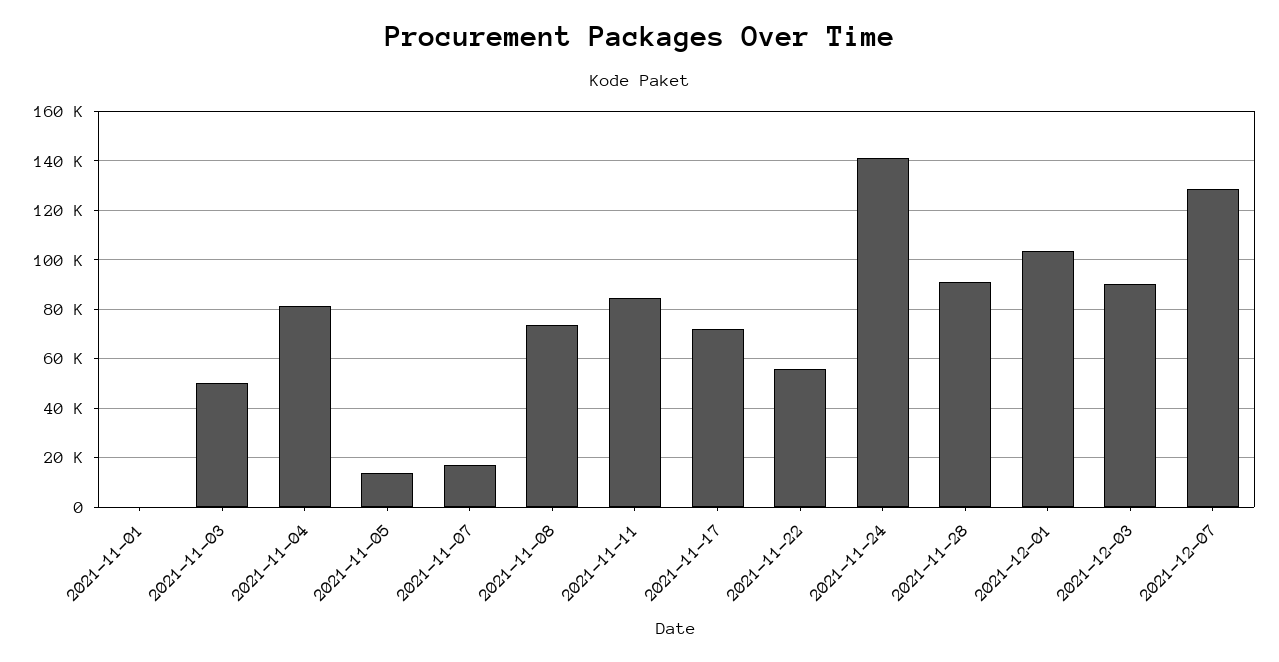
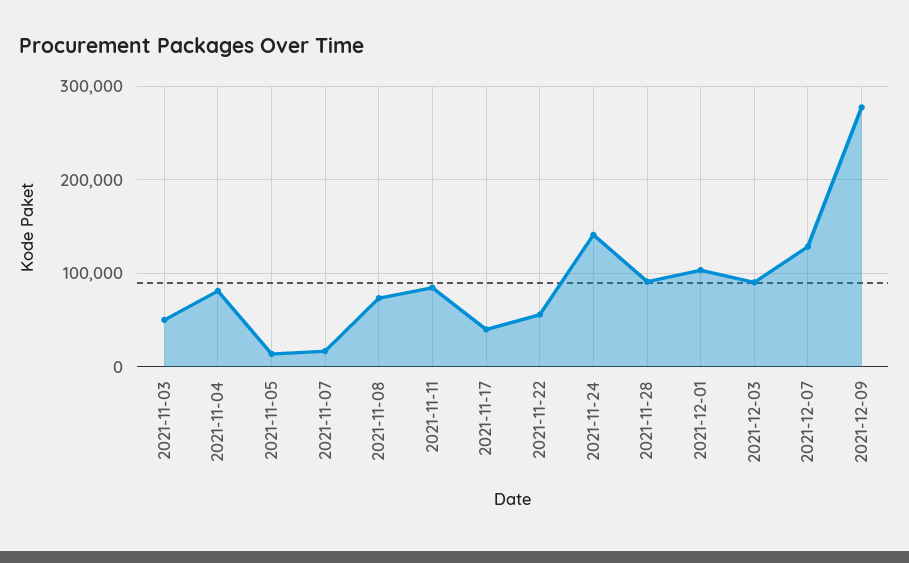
2021-11-01: 0 -> none
2021-11-17: 72500 -> 40000
2021-12-09: none -> 280000

